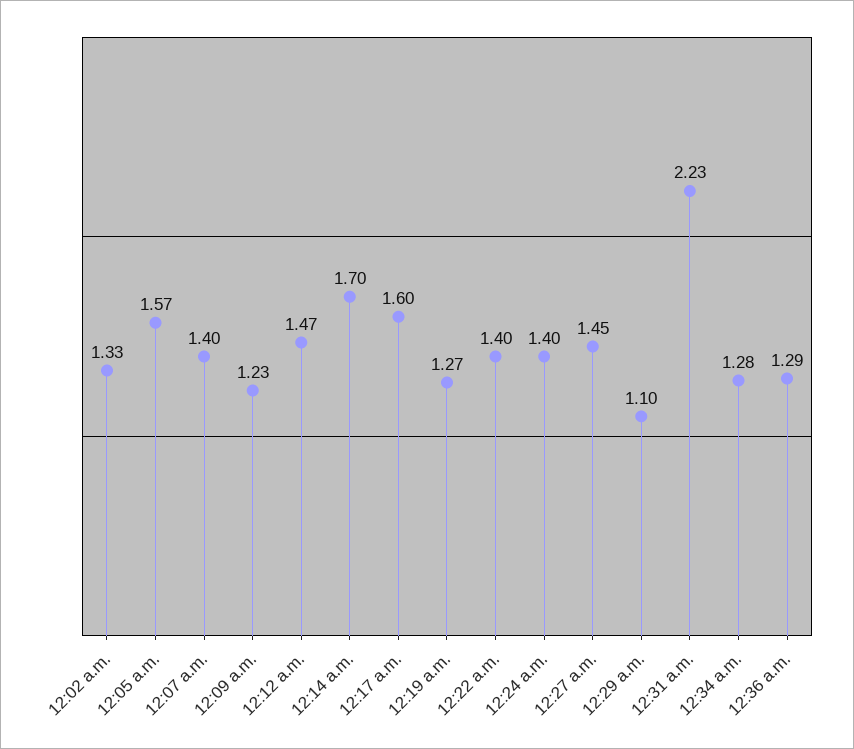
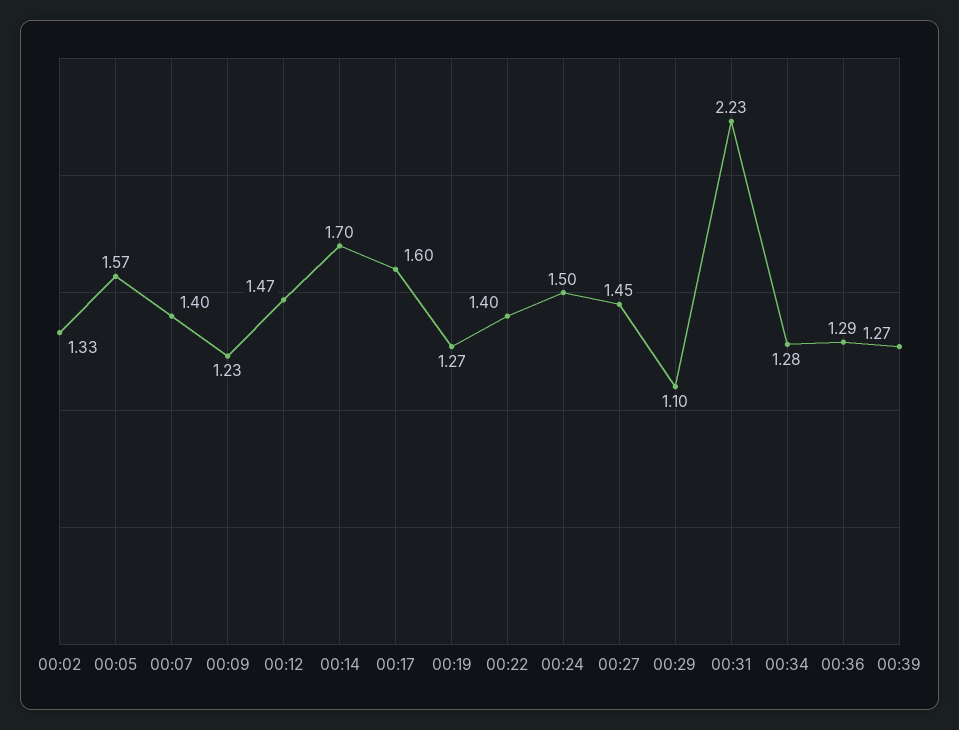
12:24 a.m.: 1.4 -> 1.5
00:39: none -> 1.27

